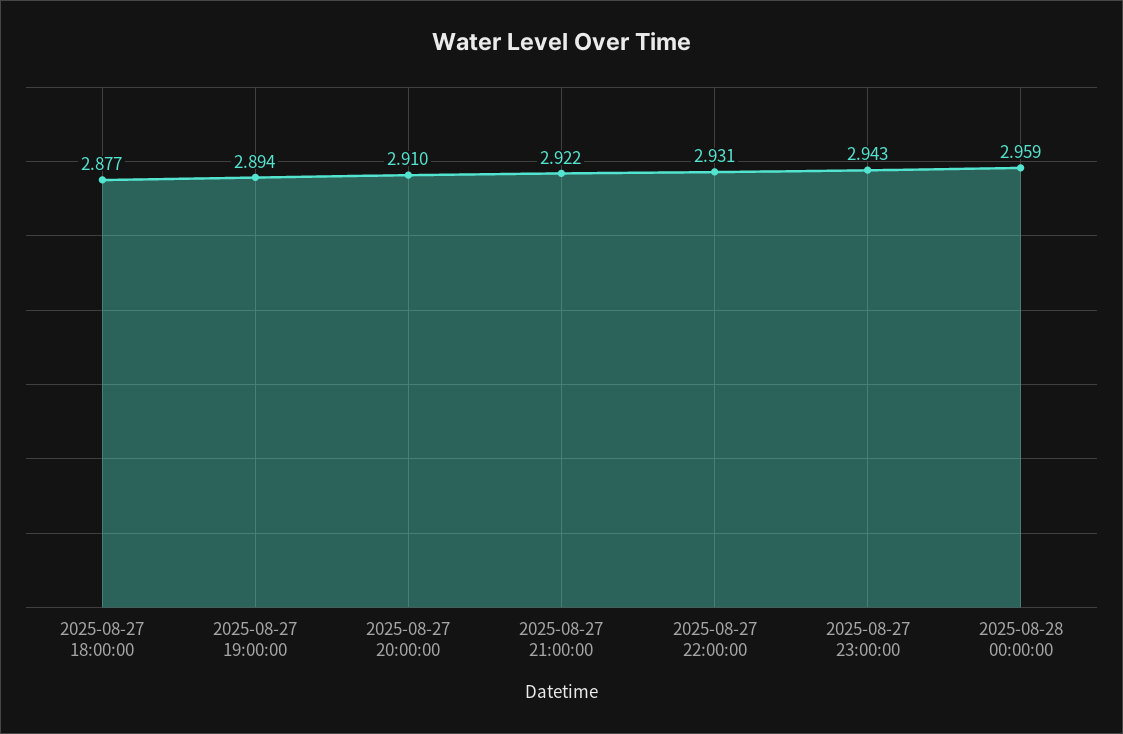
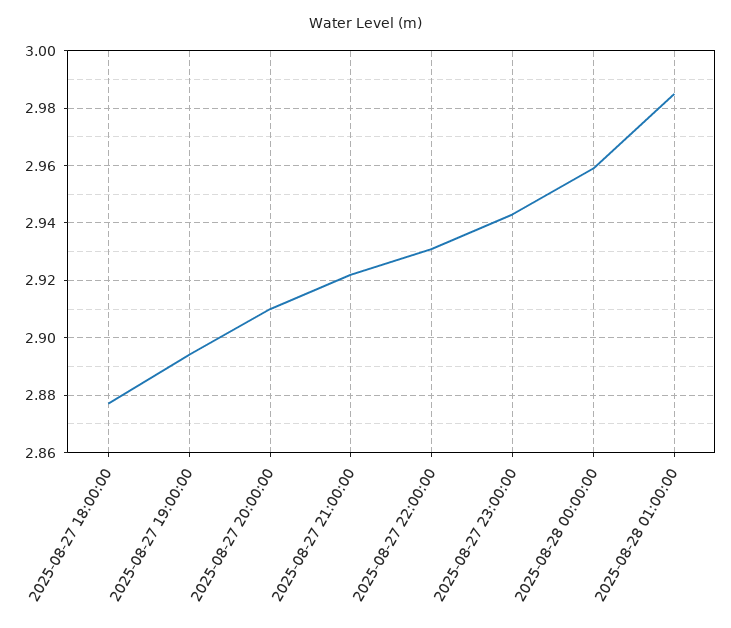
2025-08-28 01:00:00: none -> 2.985

